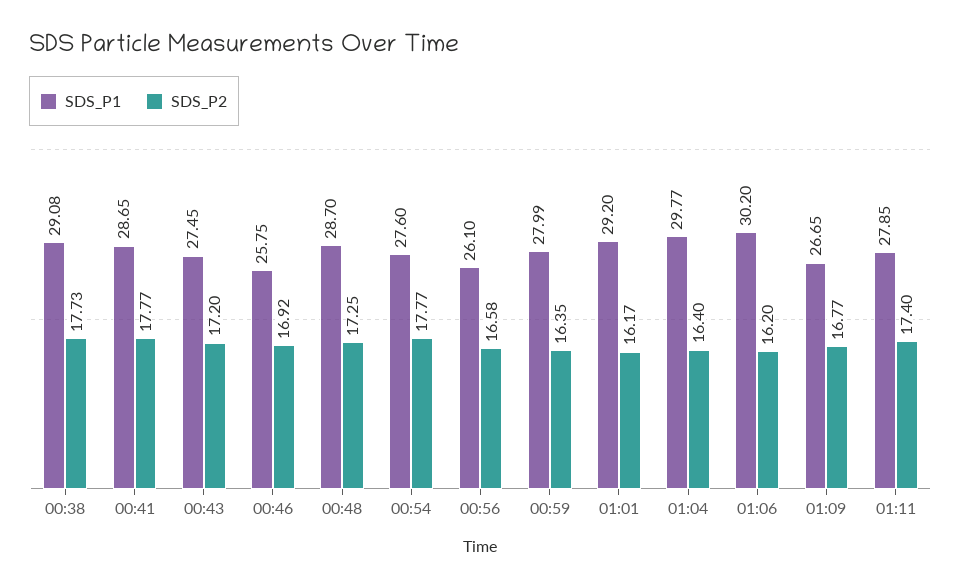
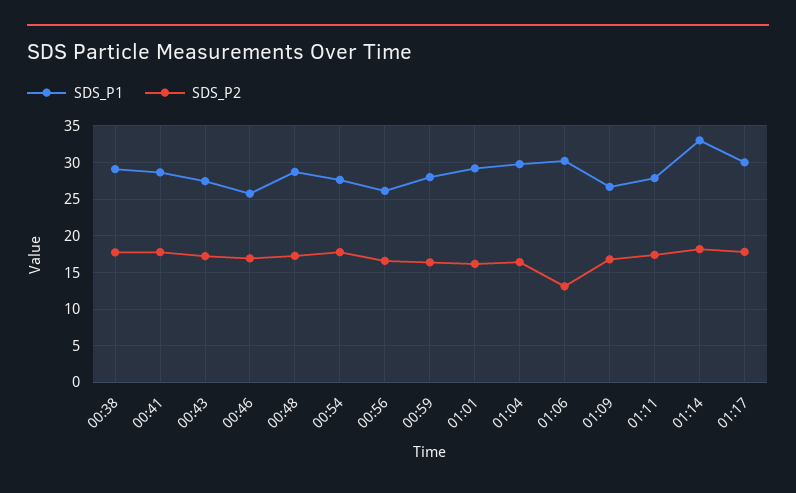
SDS_P2, 01:06: 16.2 -> 13
SDS_P1, 01:14: none -> 33
SDS_P2, 01:14: none -> 18
SDS_P1, 01:17: none -> 30
SDS_P2, 01:17: none -> 18

